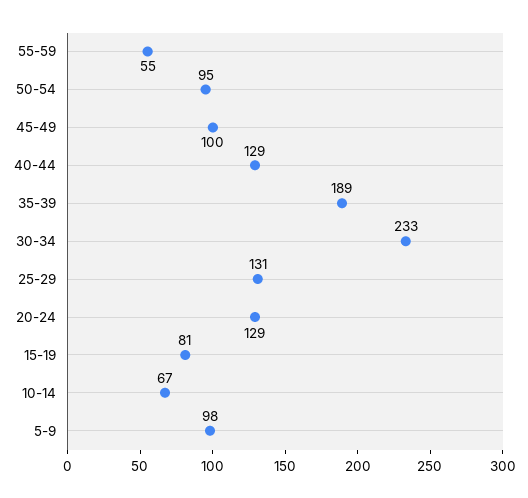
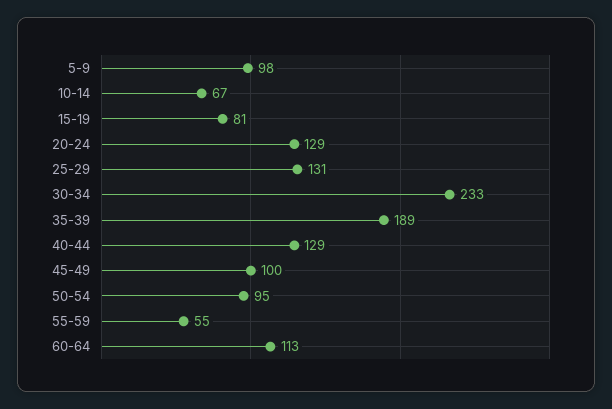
60-64: none -> 113

